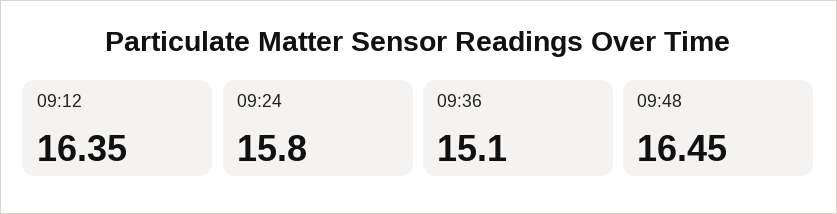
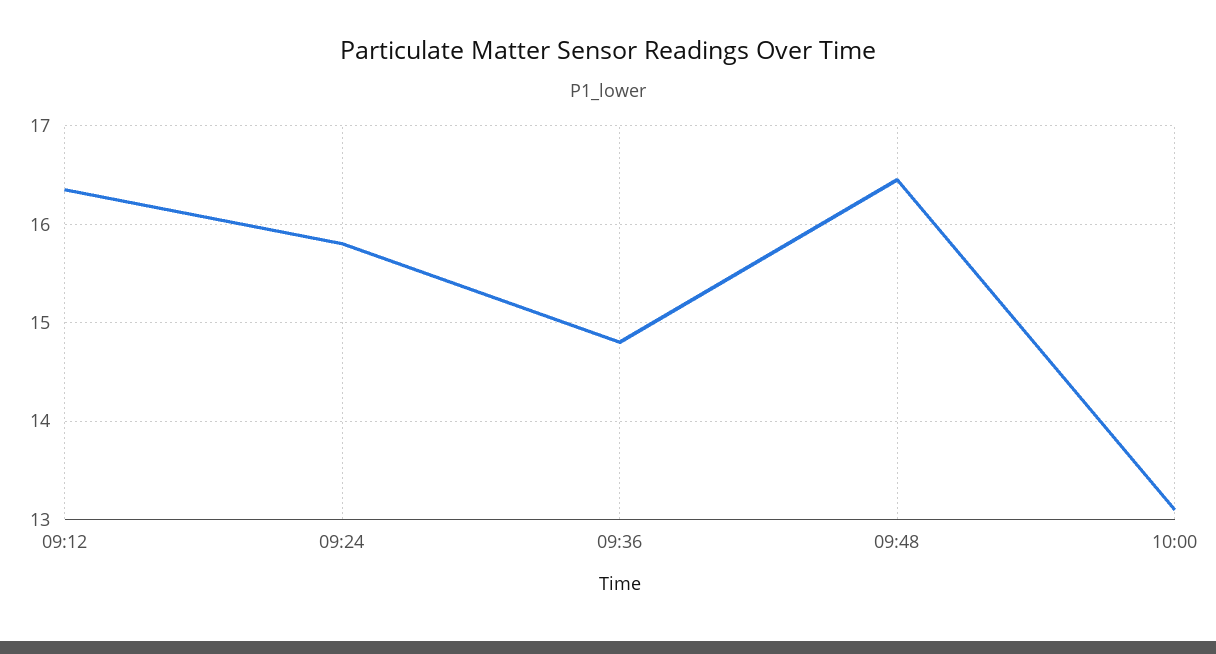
09:36: 15.1 -> 14.8
10:00: none -> 13.1

